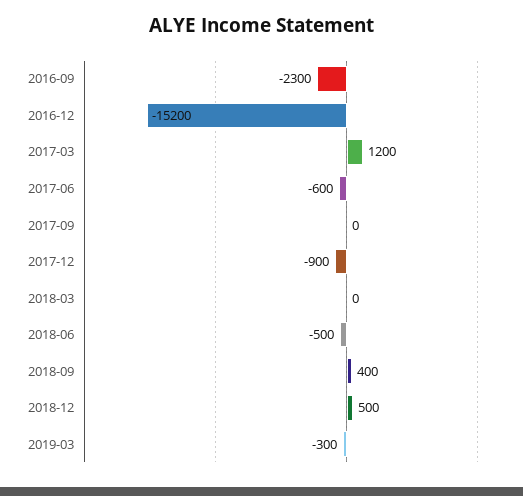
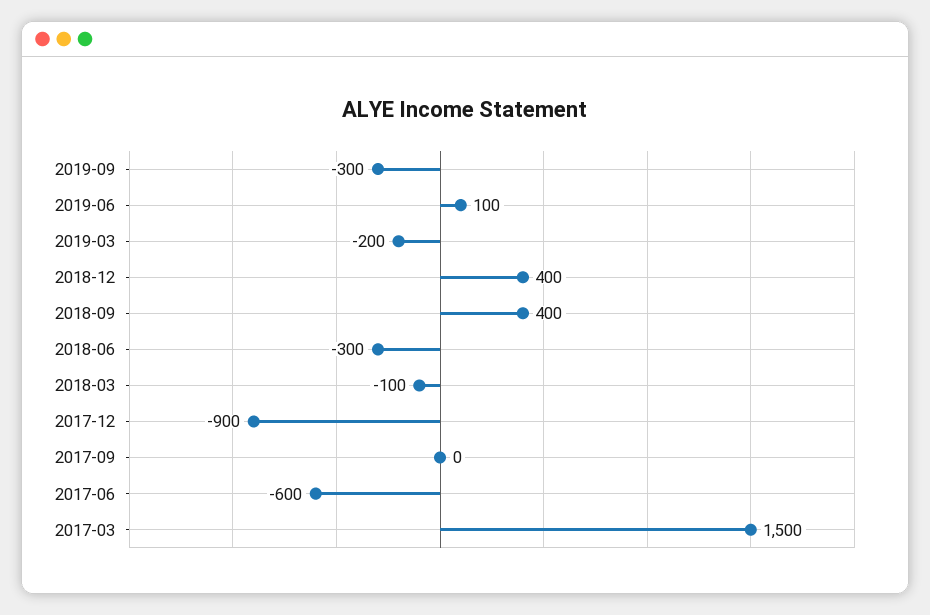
2016-09: -2300 -> none
2016-12: -15200 -> none
2017-03: 1200 -> 1500
2018-03: 0 -> -100
2018-06: -500 -> -300
2018-12: 500 -> 400
2019-03: -300 -> -200
2019-09: none -> -300
2019-06: none -> 100

